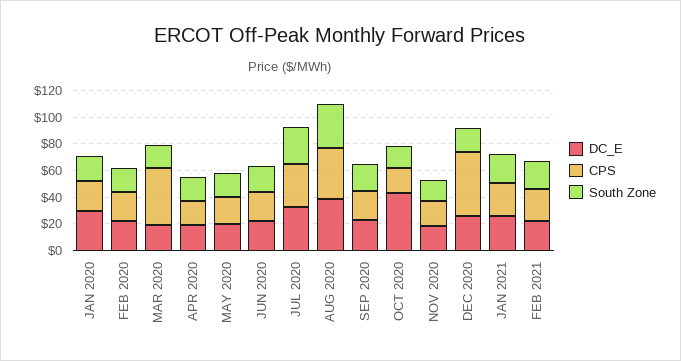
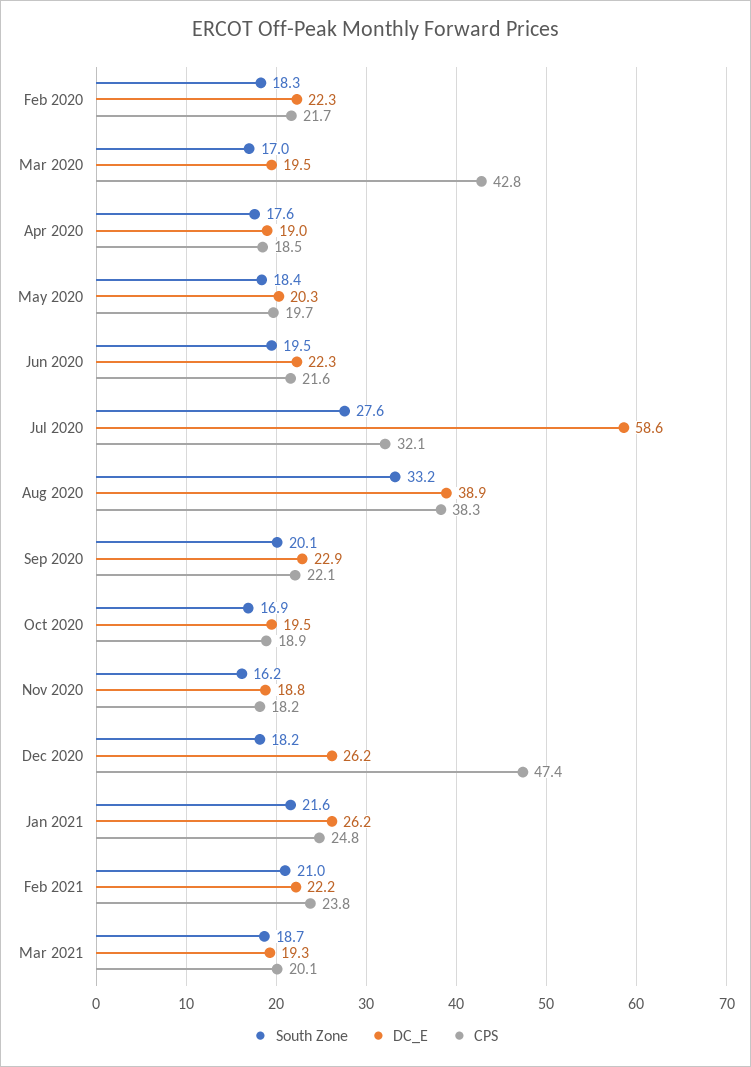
DC_E, JAN 2020: 30 -> none
CPS, JAN 2020: 20 -> none
South Zone, JAN 2020: 20 -> none
DC_E, JUL 2020: 30 -> 58.6
DC_E, OCT 2020: 40 -> 19.5
South Zone, Mar 2021: none -> 18.7
DC_E, Mar 2021: none -> 19.3
CPS, Mar 2021: none -> 20.1

